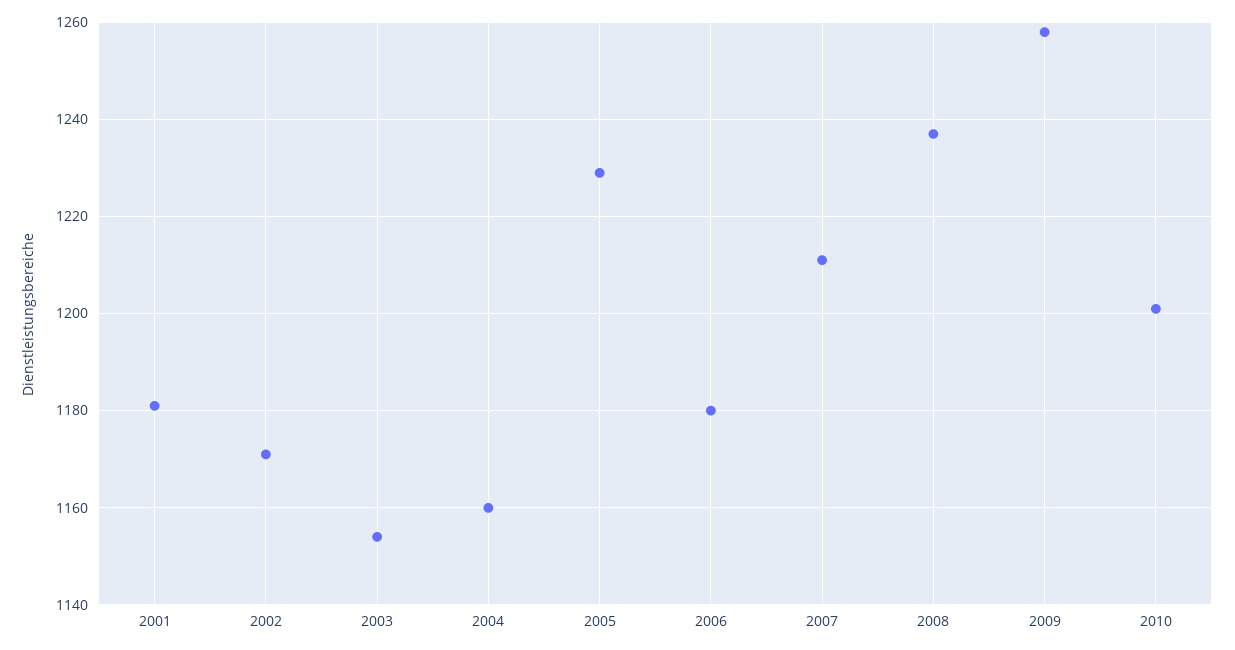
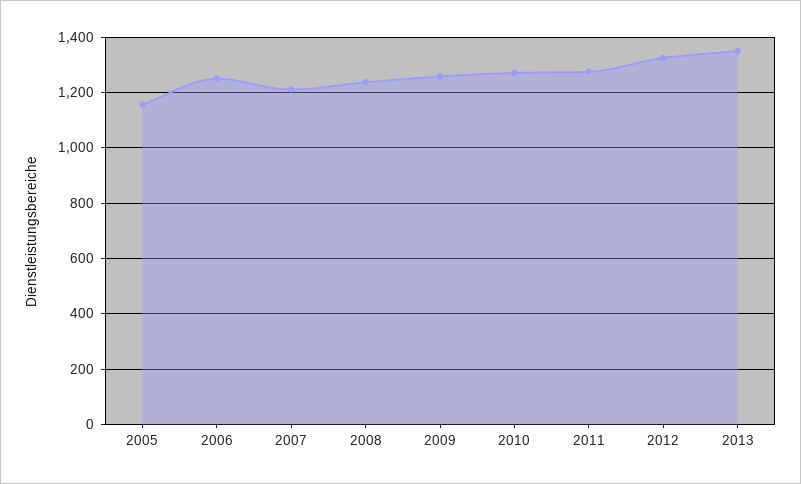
2001: 1180 -> none
2002: 1170 -> none
2003: 1155 -> none
2004: 1160 -> none
2005: 1230 -> 1150
2006: 1180 -> 1250
2010: 1200 -> 1275
2011: none -> 1275
2012: none -> 1325
2013: none -> 1350

